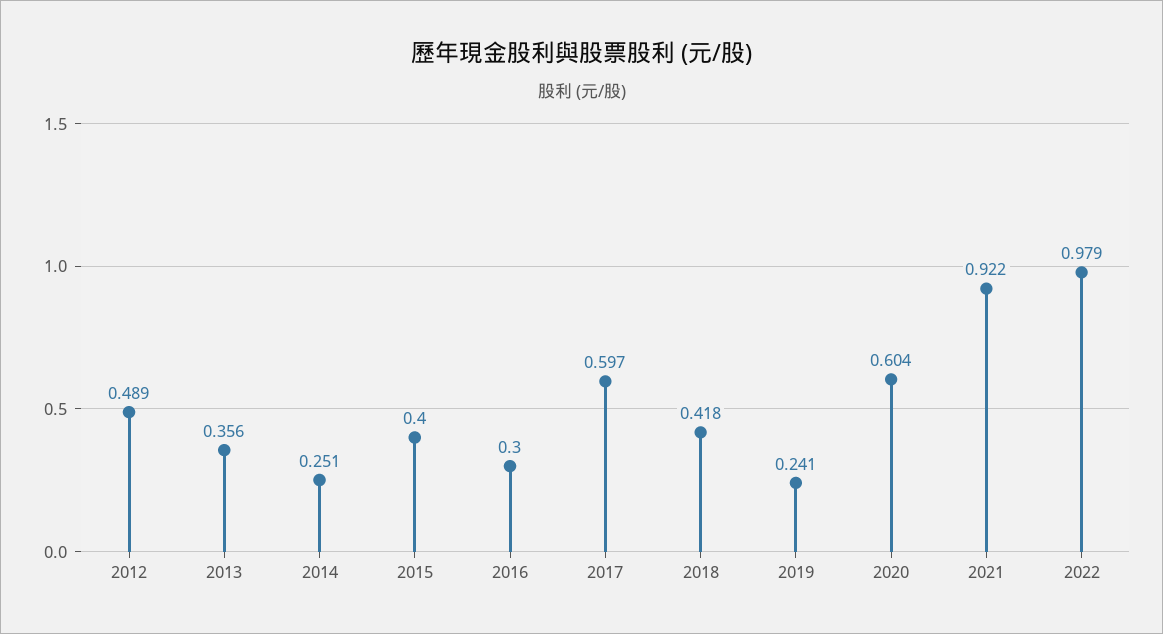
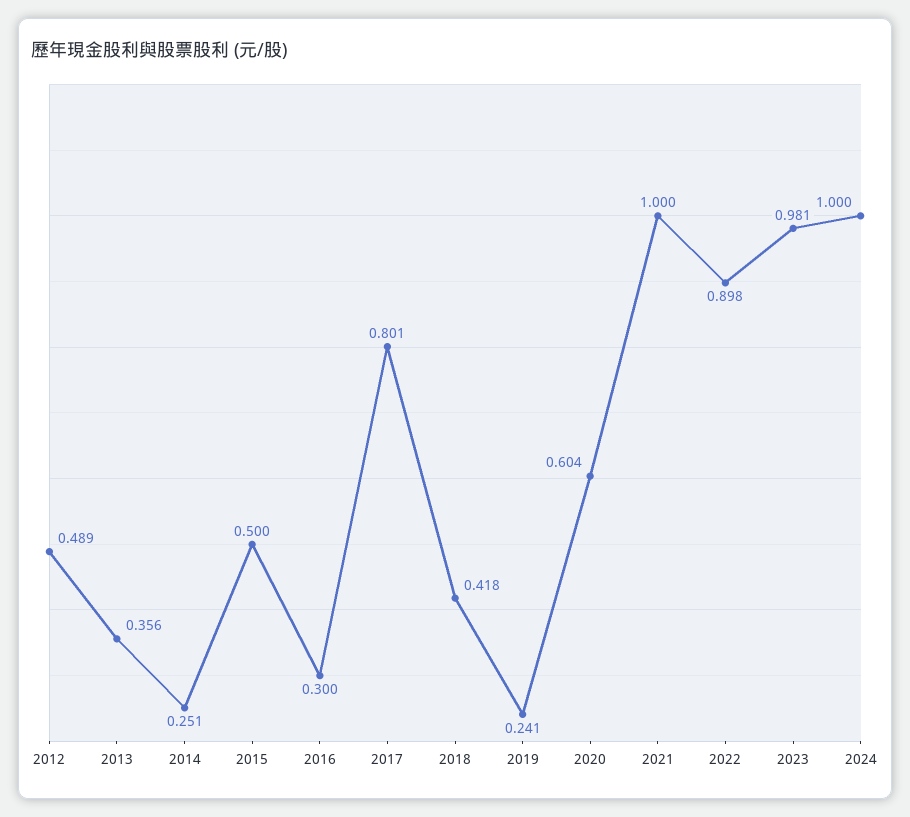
2015: 0.4 -> 0.5
2017: 0.597 -> 0.801
2021: 0.922 -> 1
2022: 0.979 -> 0.898
2023: none -> 0.981
2024: none -> 1

